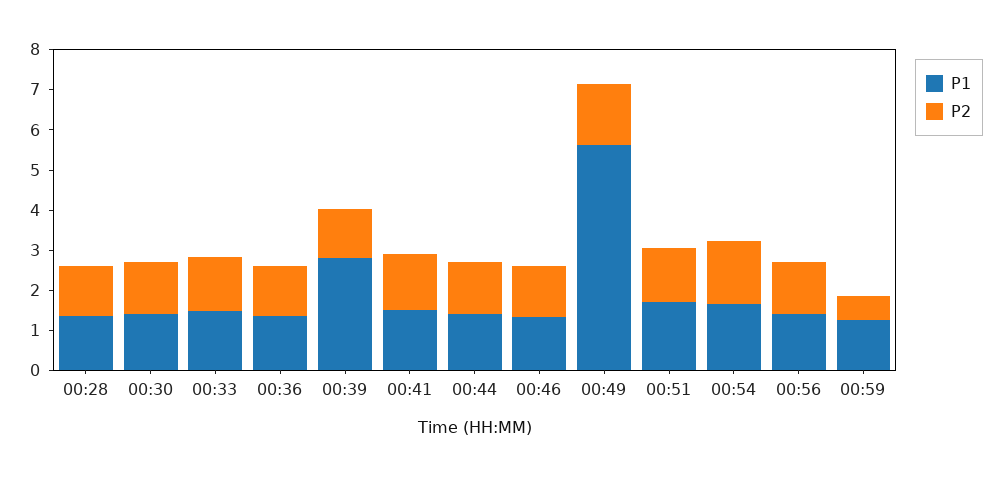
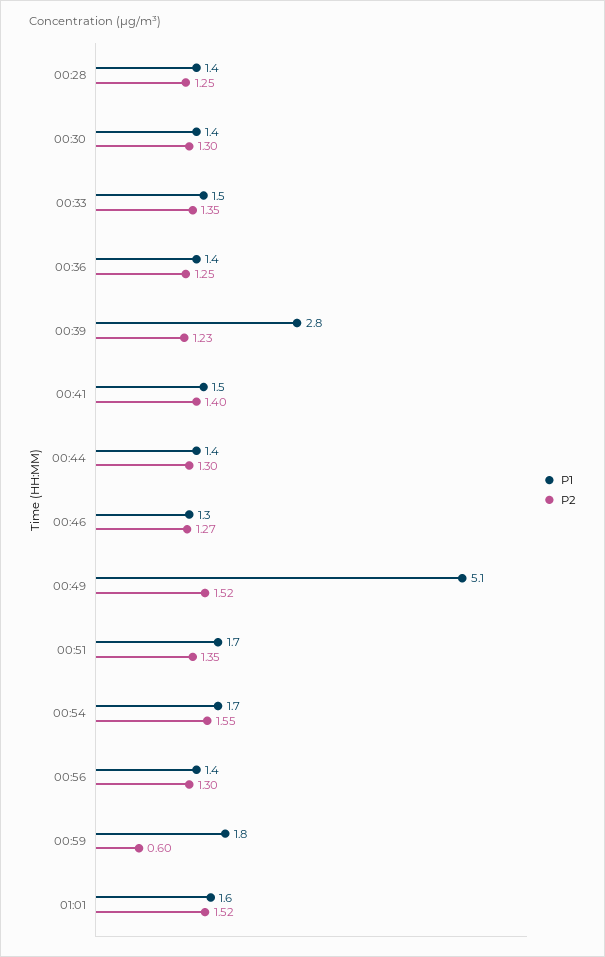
P1, 00:49: 5.6 -> 5.1
P1, 00:59: 1.2 -> 1.8
P1, 01:01: none -> 1.6
P2, 01:01: none -> 1.52

